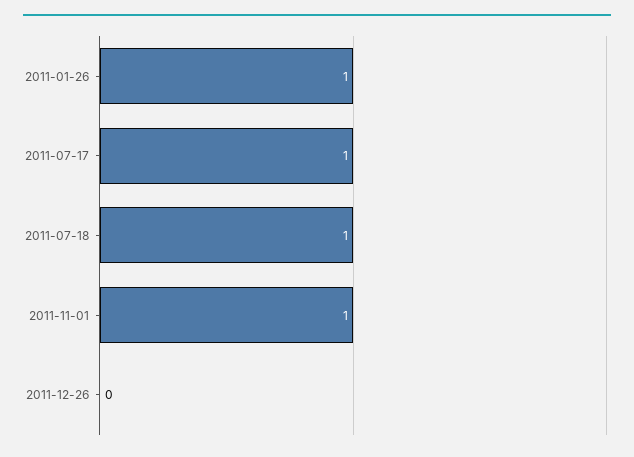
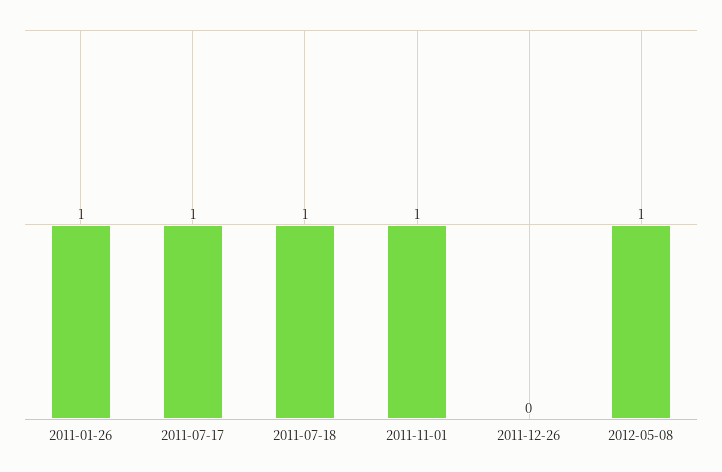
2012-05-08: none -> 1

